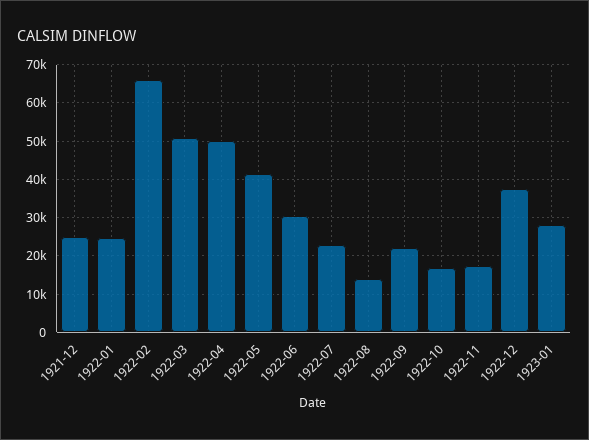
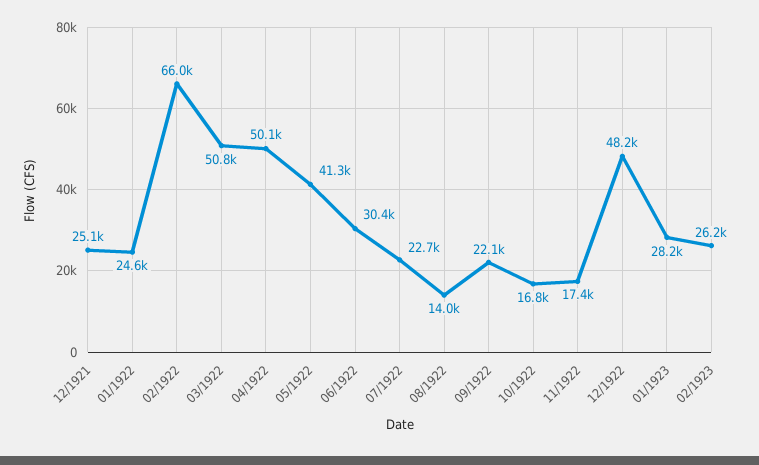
1922-12: 38000 -> 48200
02/1923: none -> 26200

